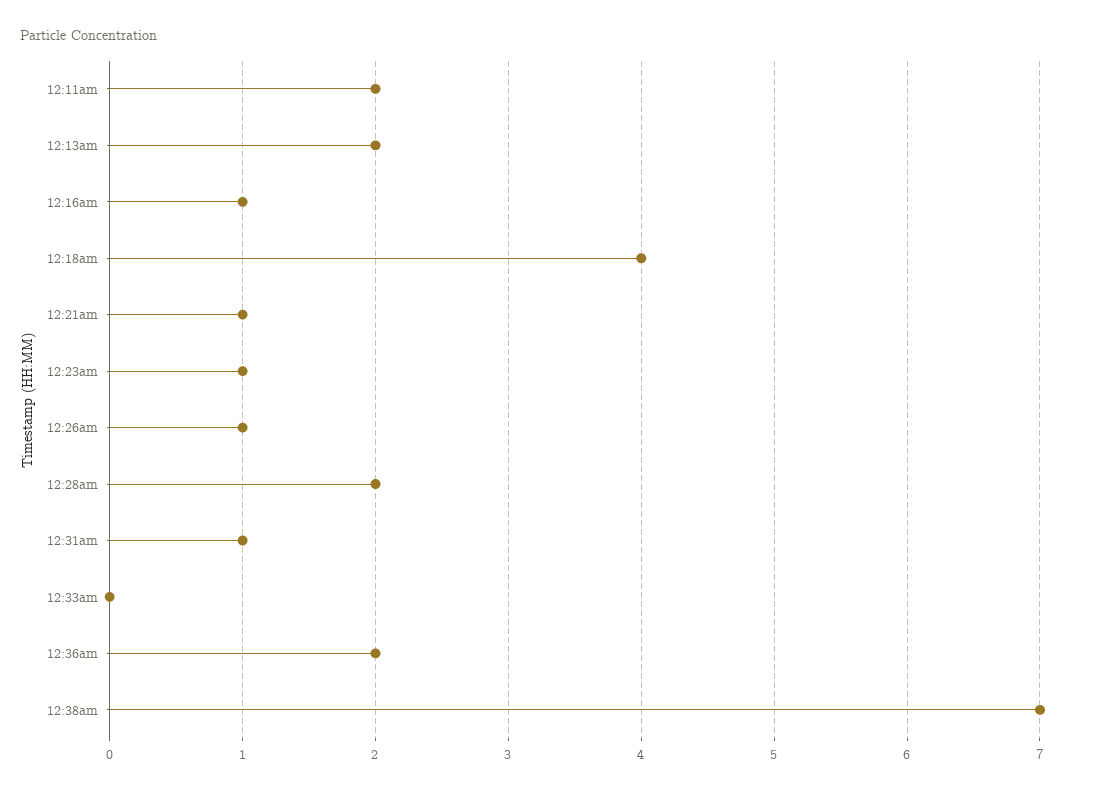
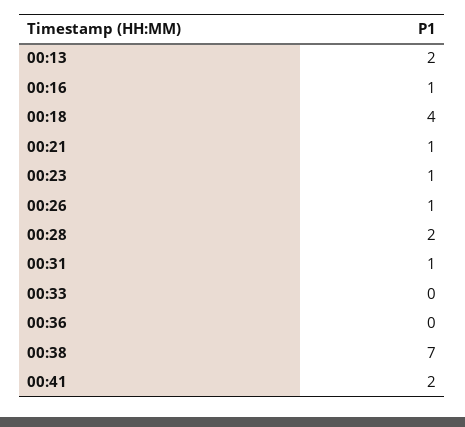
12:11am: 2 -> none
12:36am: 2 -> 0
00:41: none -> 2

